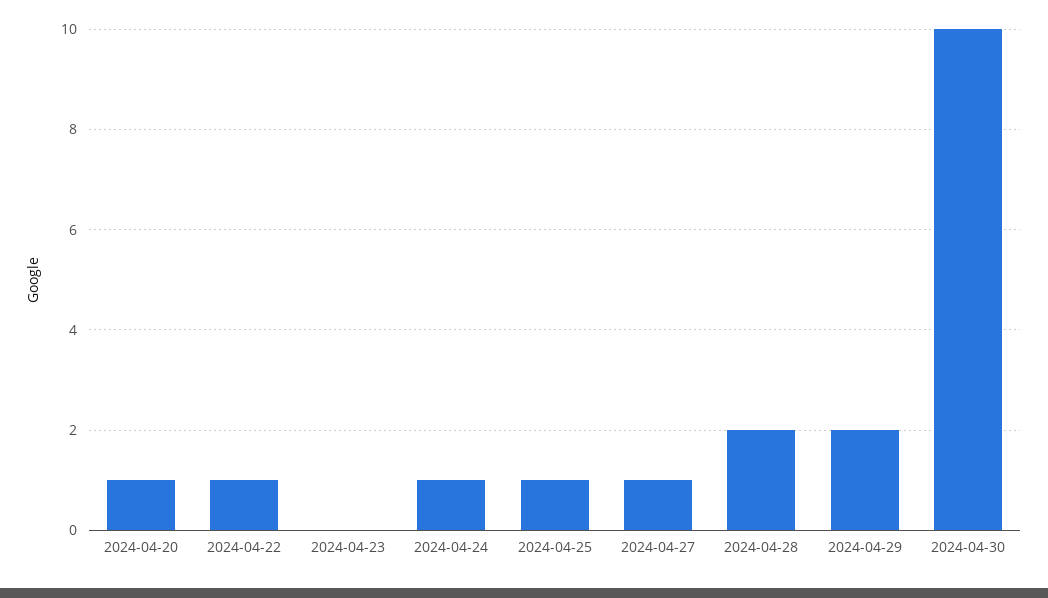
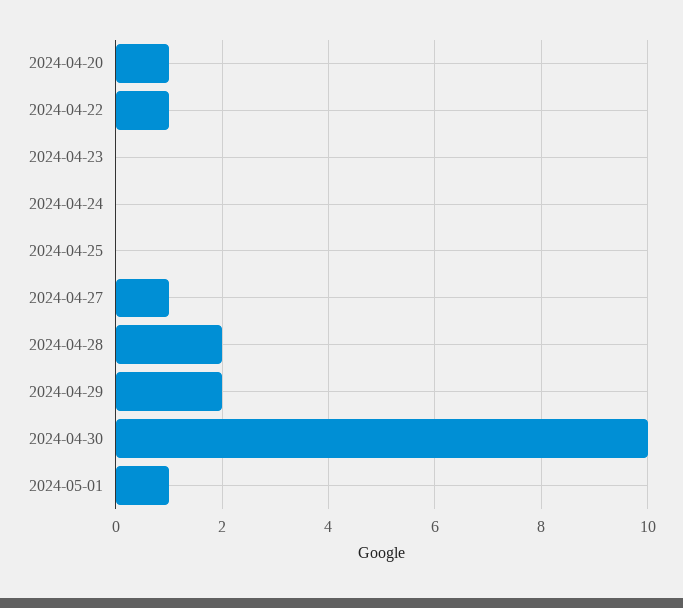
2024-04-24: 1 -> 0
2024-04-25: 1 -> 0
2024-05-01: none -> 1

